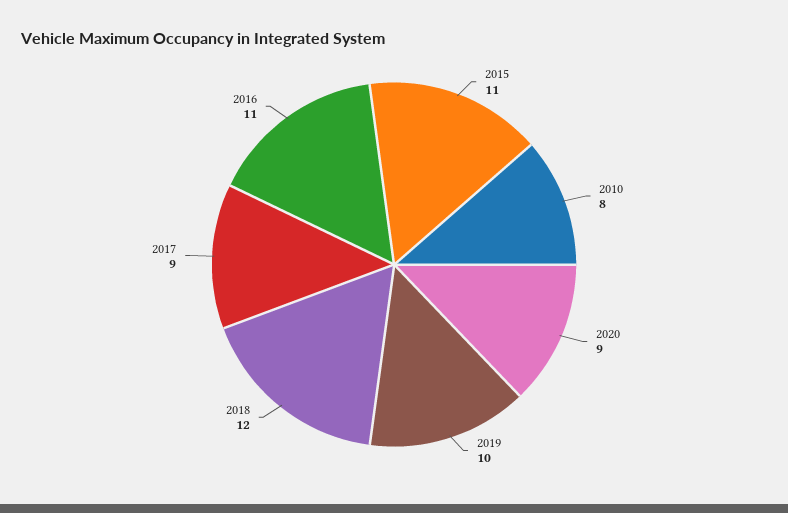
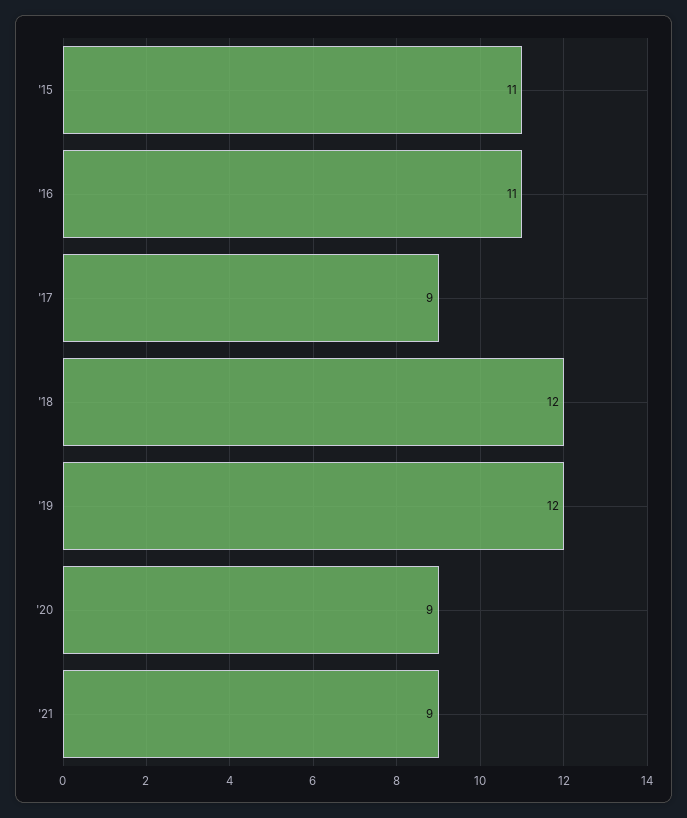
2010: 8 -> none
2019: 10 -> 12
'21: none -> 9

